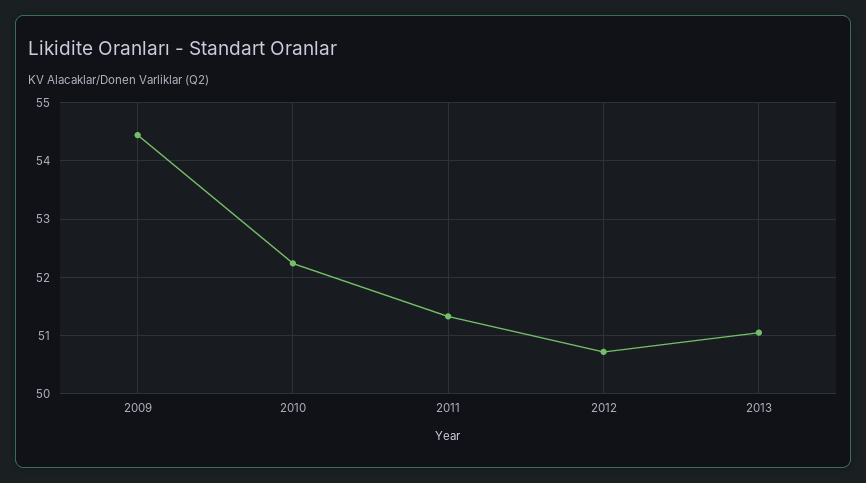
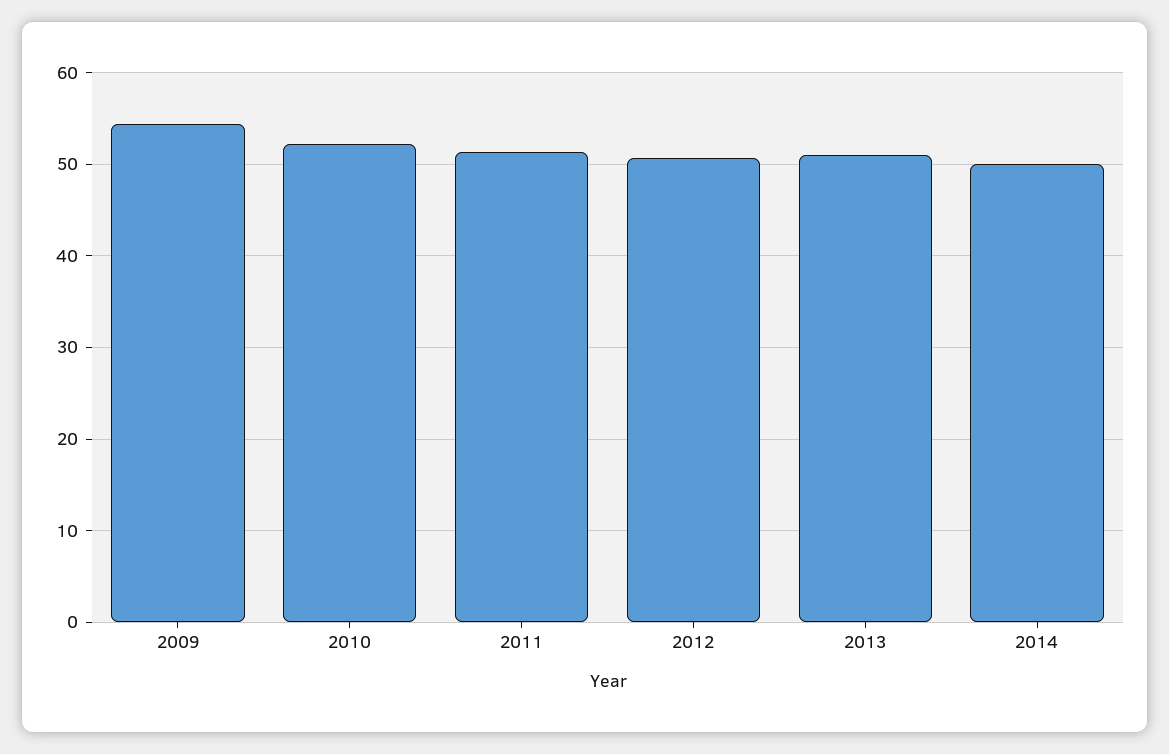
2014: none -> 50

